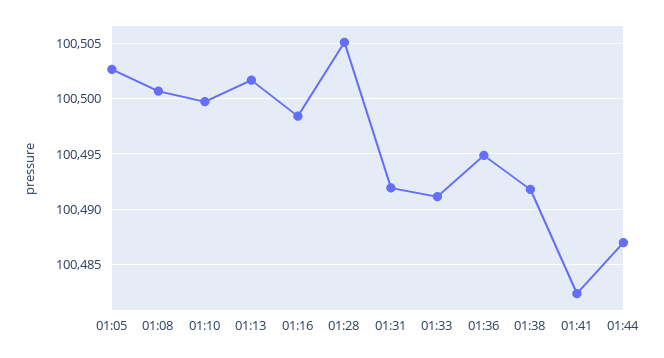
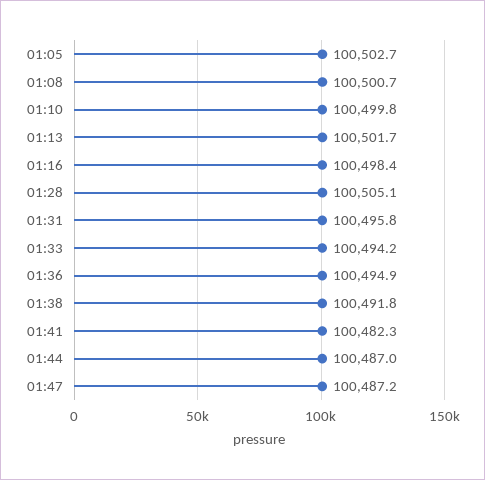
01:31: 100492 -> 100495.8
01:33: 100491 -> 100494.2
01:47: none -> 100487.2

